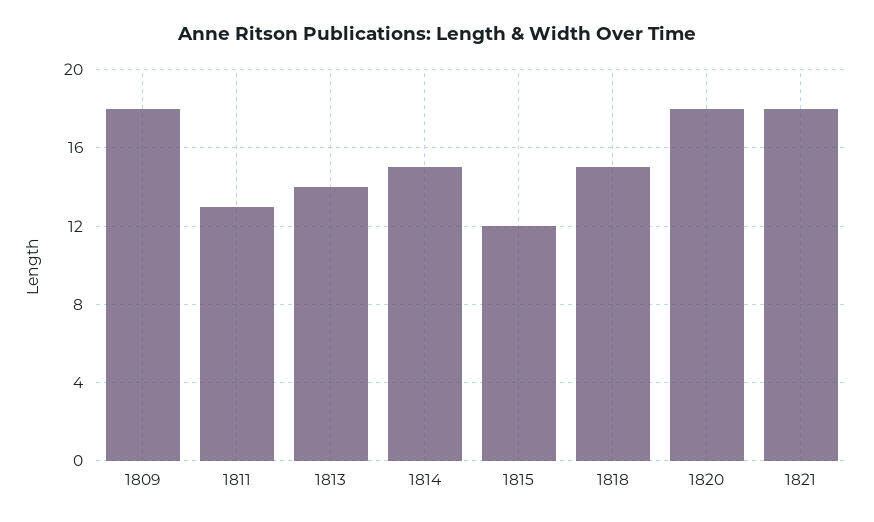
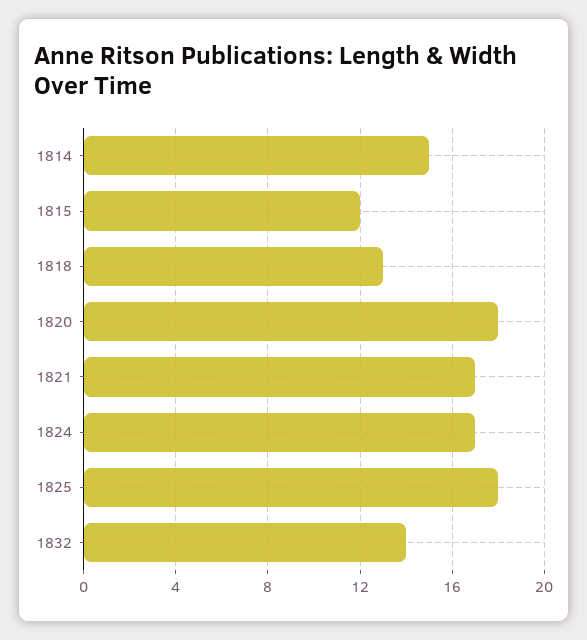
1809: 18 -> none
1811: 13 -> none
1813: 14 -> none
1818: 15 -> 13
1821: 18 -> 17
1824: none -> 17
1825: none -> 18
1832: none -> 14

